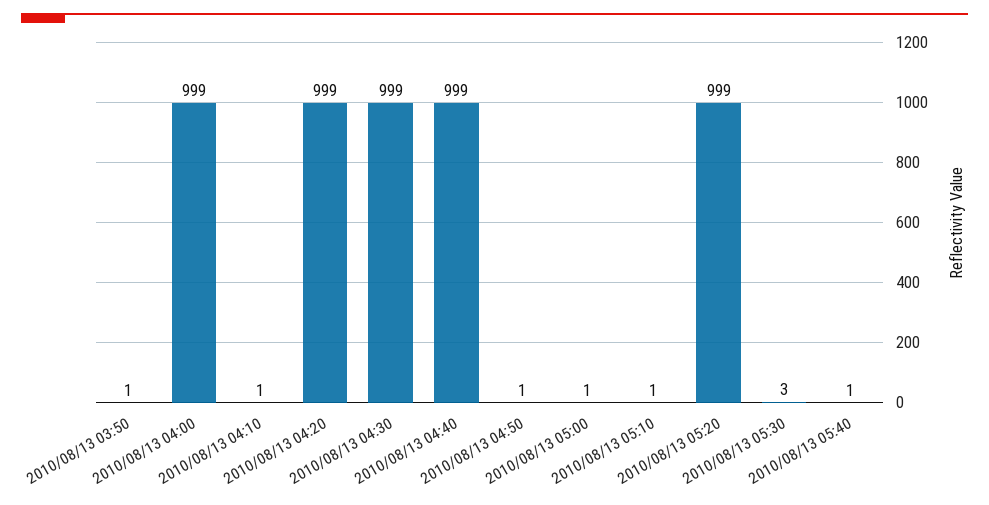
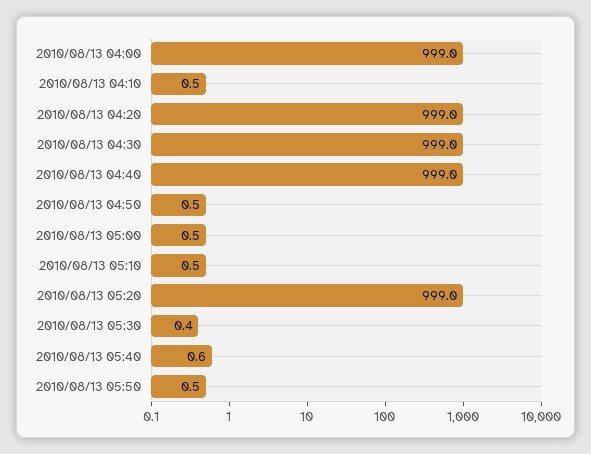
2010/08/13 03:50: 1 -> none
2010/08/13 05:30: 3 -> 0.4
2010/08/13 05:50: none -> 0.5

